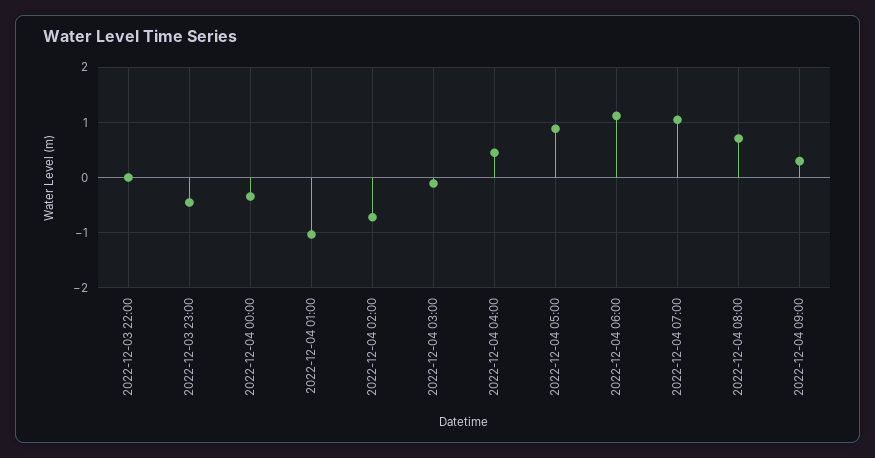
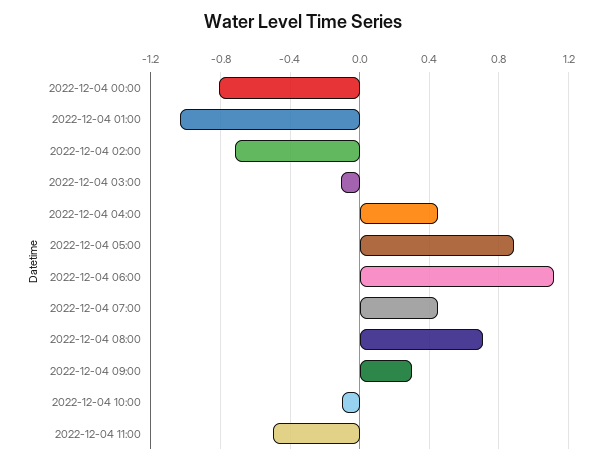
2022-12-03 22:00: 0 -> none
2022-12-03 23:00: -0.4 -> none
2022-12-04 00:00: -0.4 -> -0.8
2022-12-04 07:00: 1 -> 0.45
2022-12-04 10:00: none -> -0.1
2022-12-04 11:00: none -> -0.5

